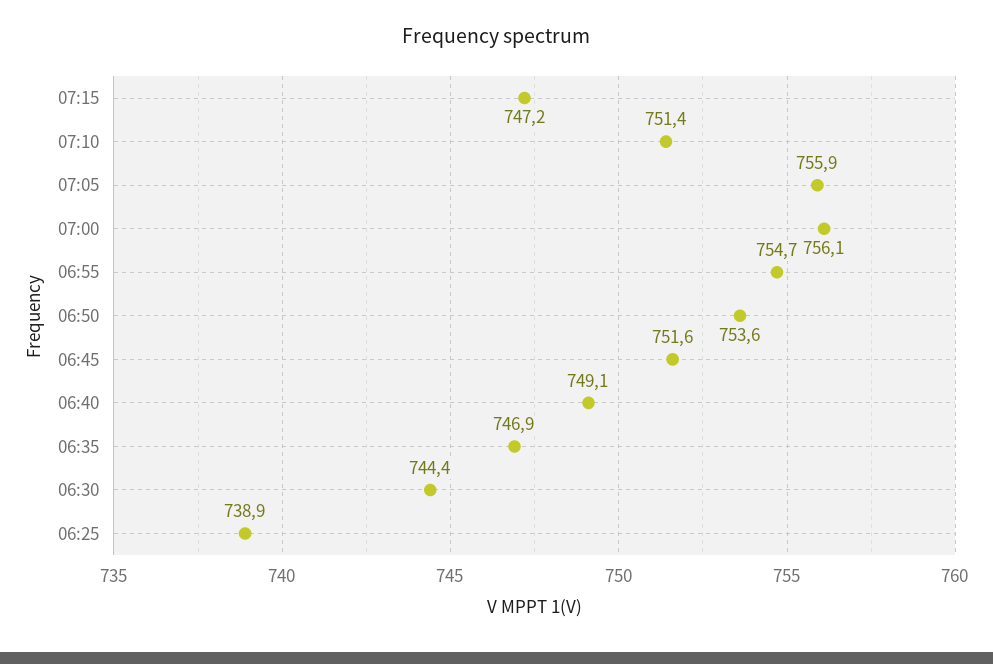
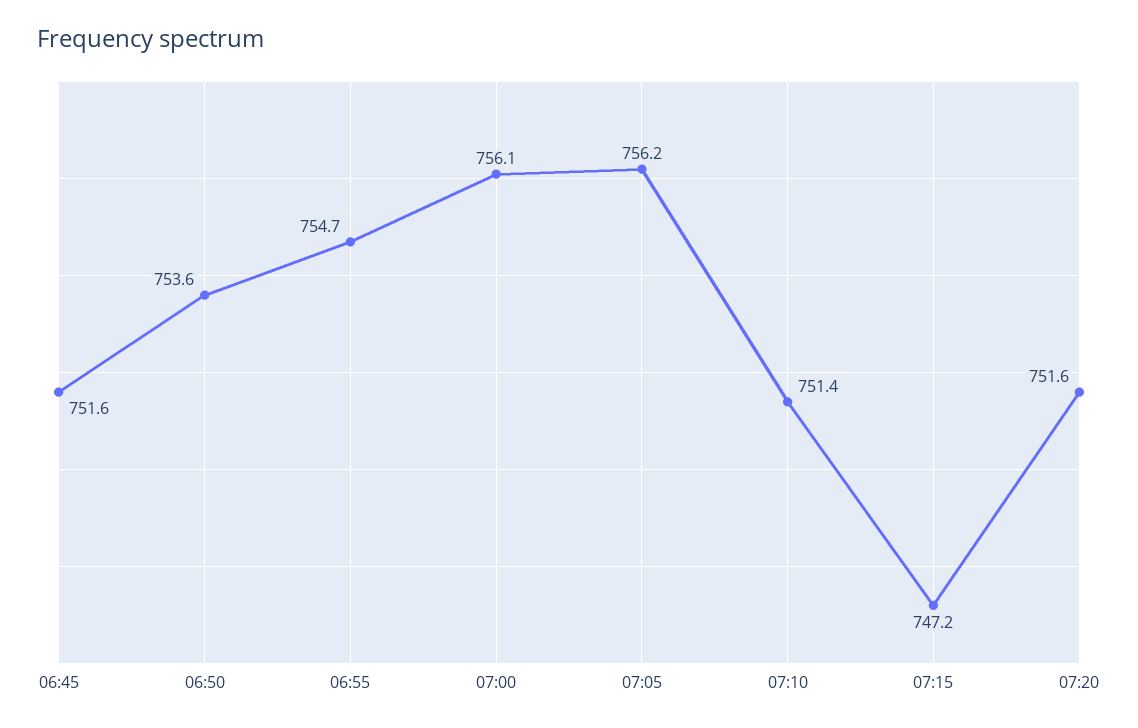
07:05: 755.9 -> 756.2
06:40: 749.1 -> none
06:35: 746.9 -> none
06:30: 744.4 -> none
06:25: 738.9 -> none
07:20: none -> 751.6

